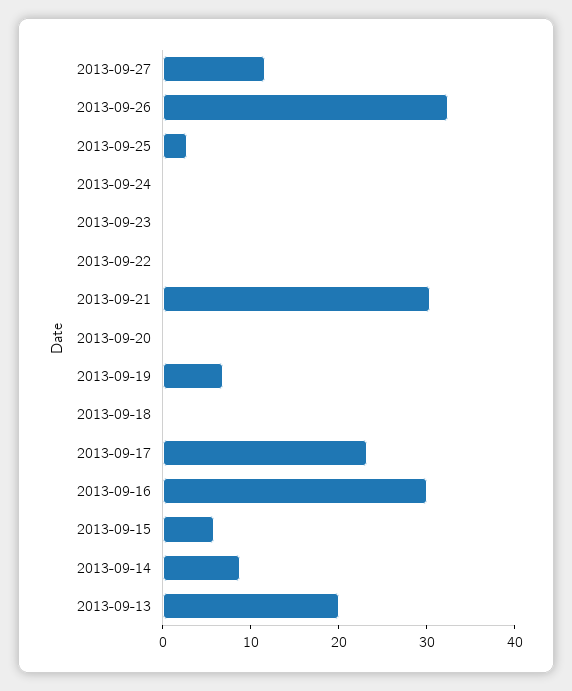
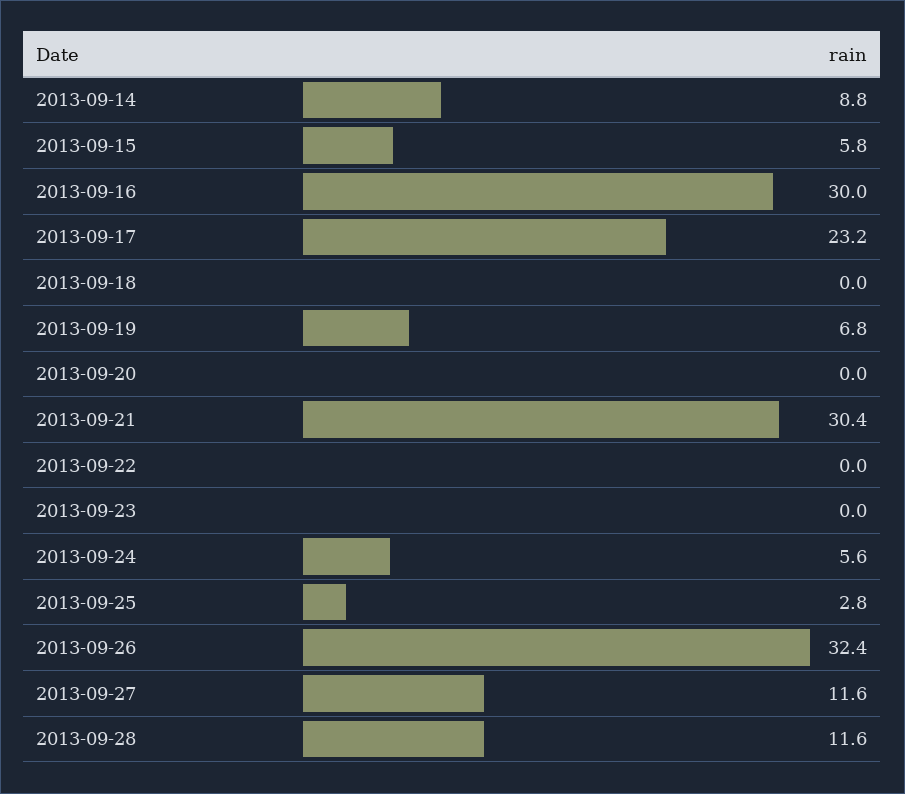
2013-09-24: 0 -> 5.6
2013-09-13: 20 -> none
2013-09-28: none -> 11.6

